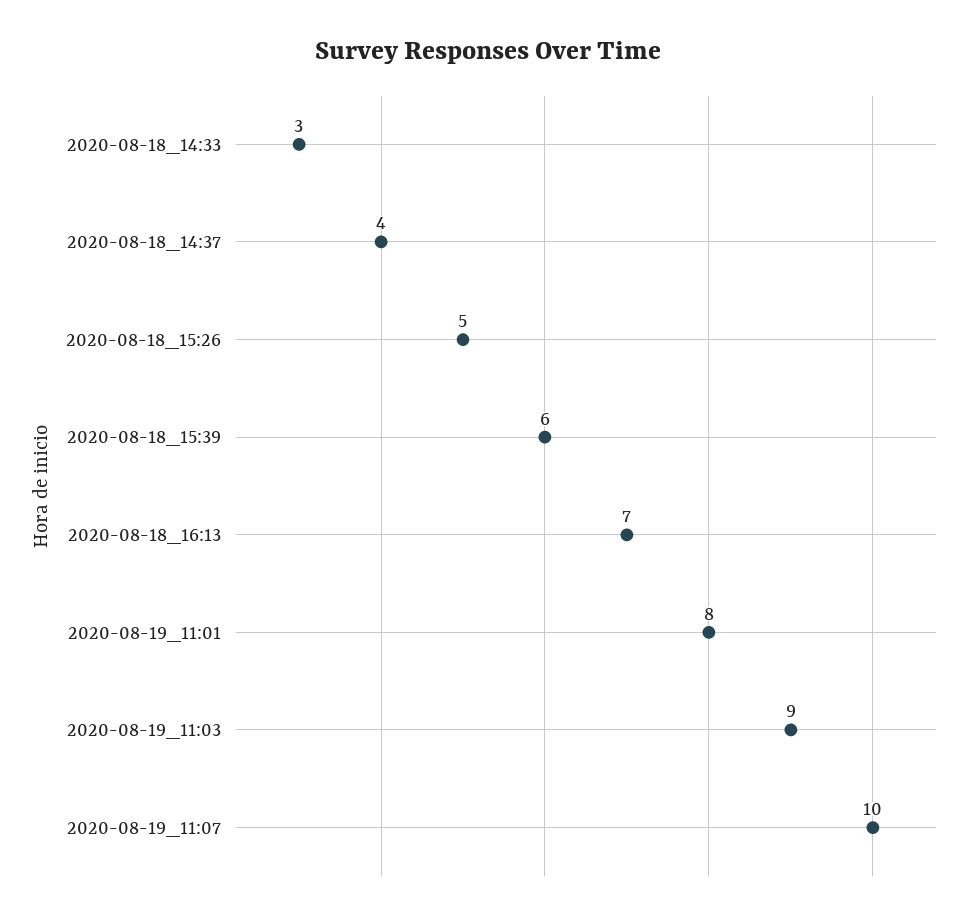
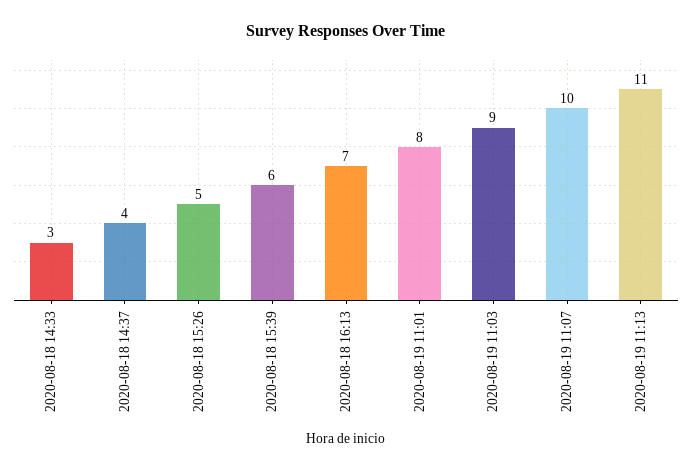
2020-08-19 11:13: none -> 11

